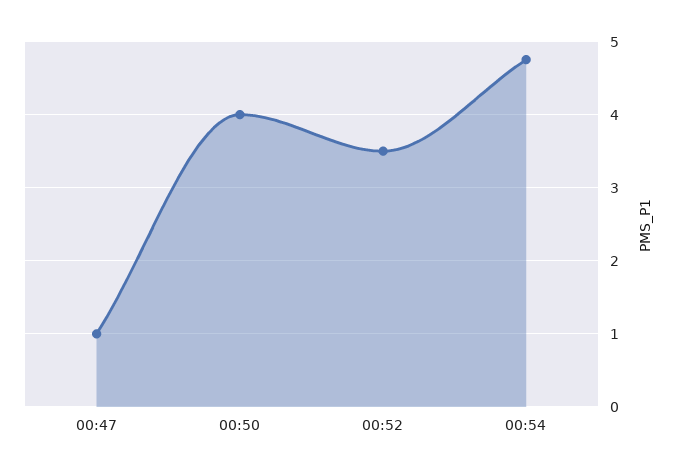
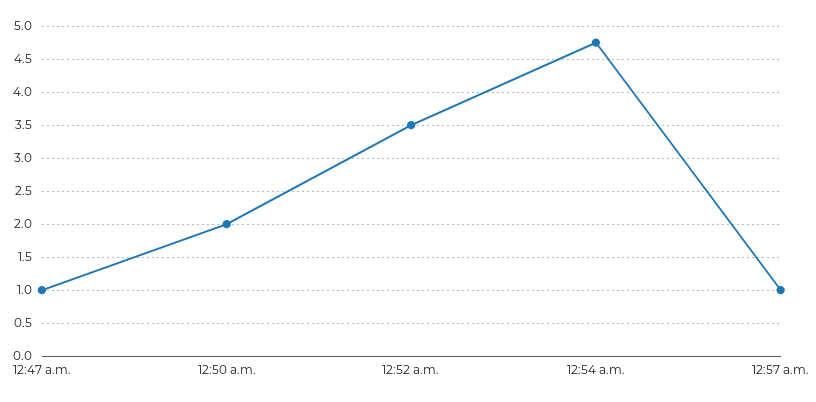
00:50: 4 -> 2
12:57 a.m.: none -> 1

